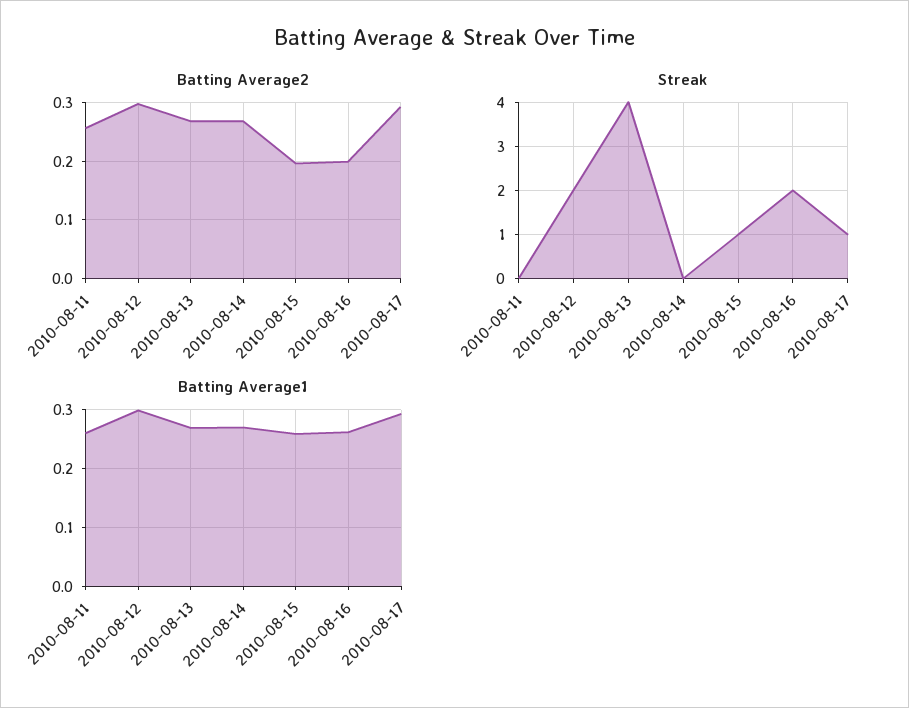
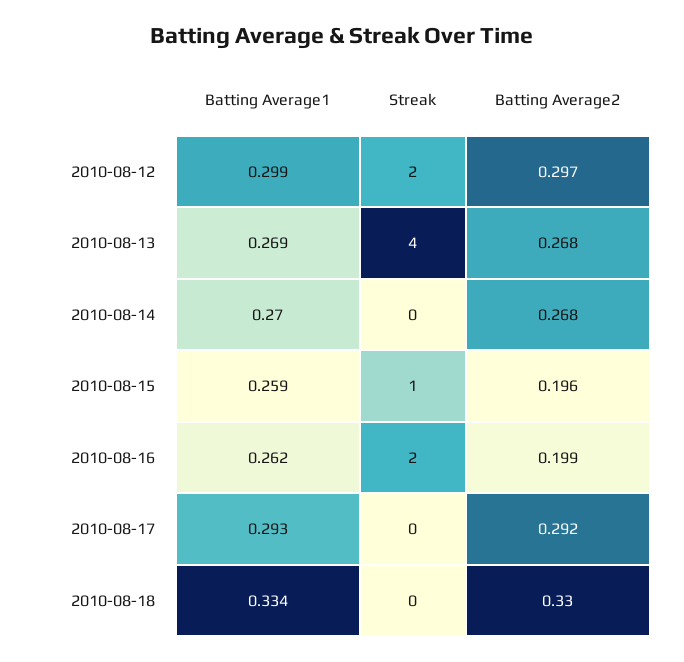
Batting Average2, 2010-08-11: 0.26 -> none
Streak, 2010-08-11: 0 -> none
Streak, 2010-08-17: 1 -> 0
Batting Average1, 2010-08-11: 0.26 -> none
Batting Average1, 2010-08-18: none -> 0.334
Streak, 2010-08-18: none -> 0
Batting Average2, 2010-08-18: none -> 0.33

